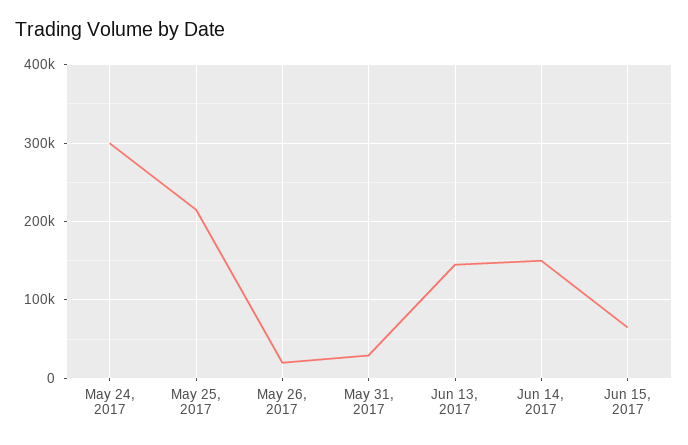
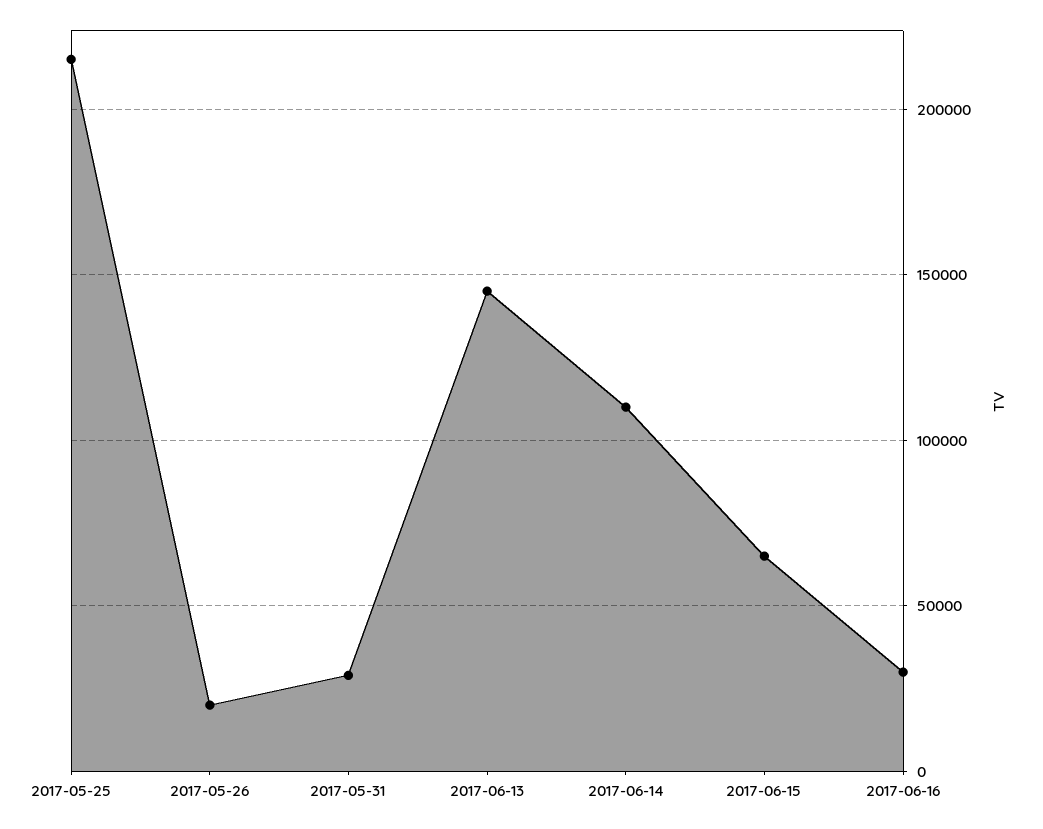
May 24, 2017: 300000 -> none
Jun 14, 2017: 150000 -> 110000
2017-06-16: none -> 30000

